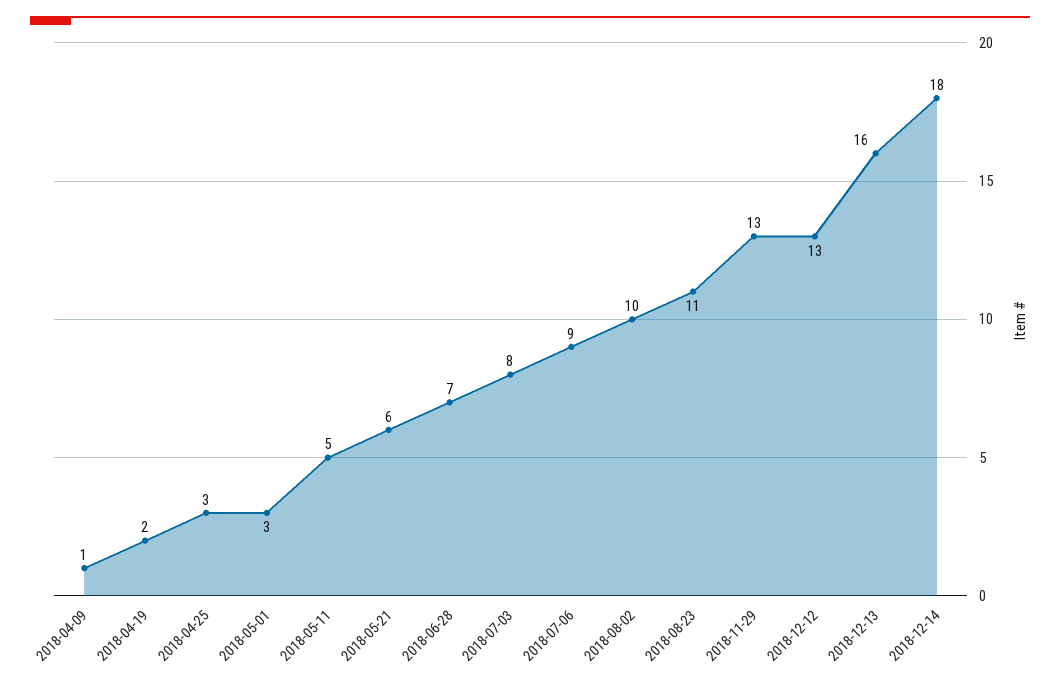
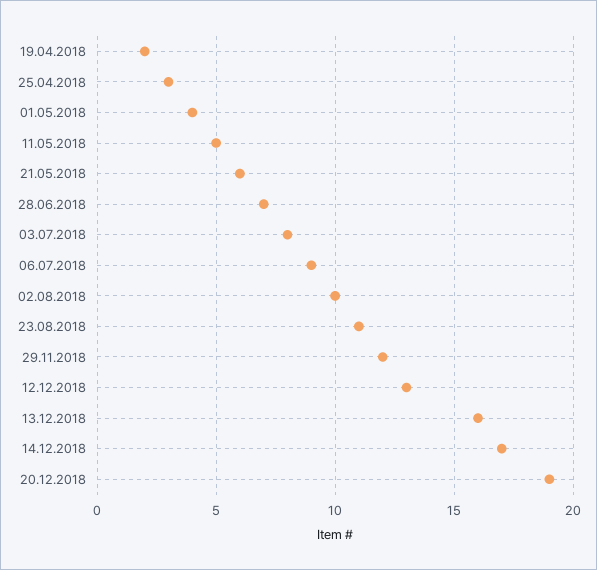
2018-04-09: 1 -> none
2018-05-01: 3 -> 4
2018-11-29: 13 -> 12
2018-12-14: 18 -> 17
20.12.2018: none -> 19

